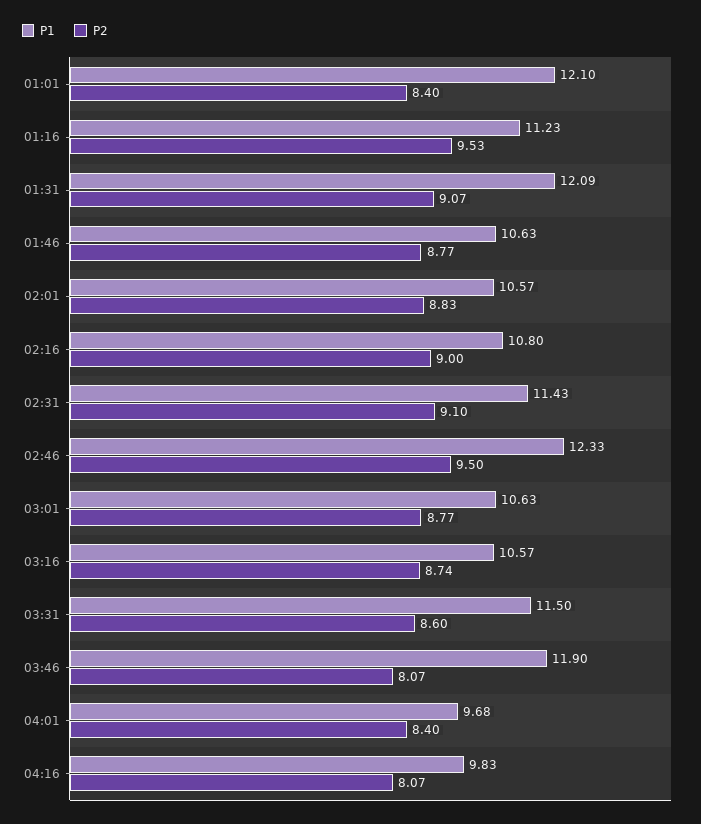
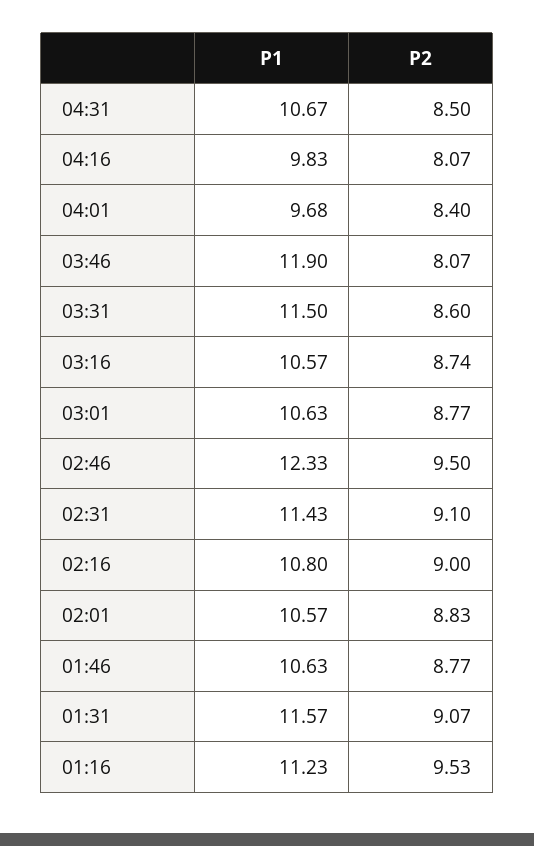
P1, 01:01: 12.1 -> none
P2, 01:01: 8.4 -> none
P1, 01:31: 12.09 -> 11.57
P1, 04:31: none -> 10.67
P2, 04:31: none -> 8.5

